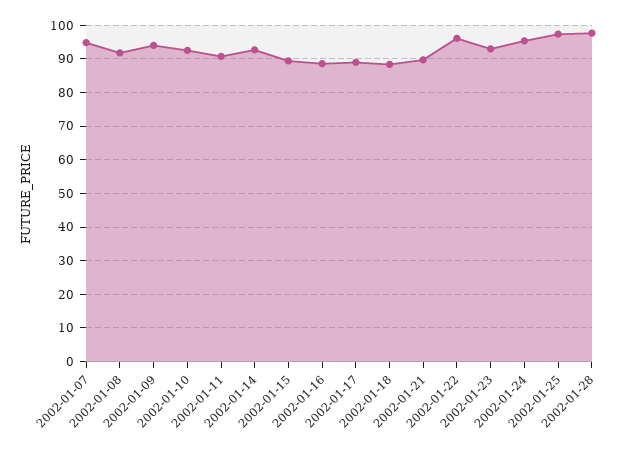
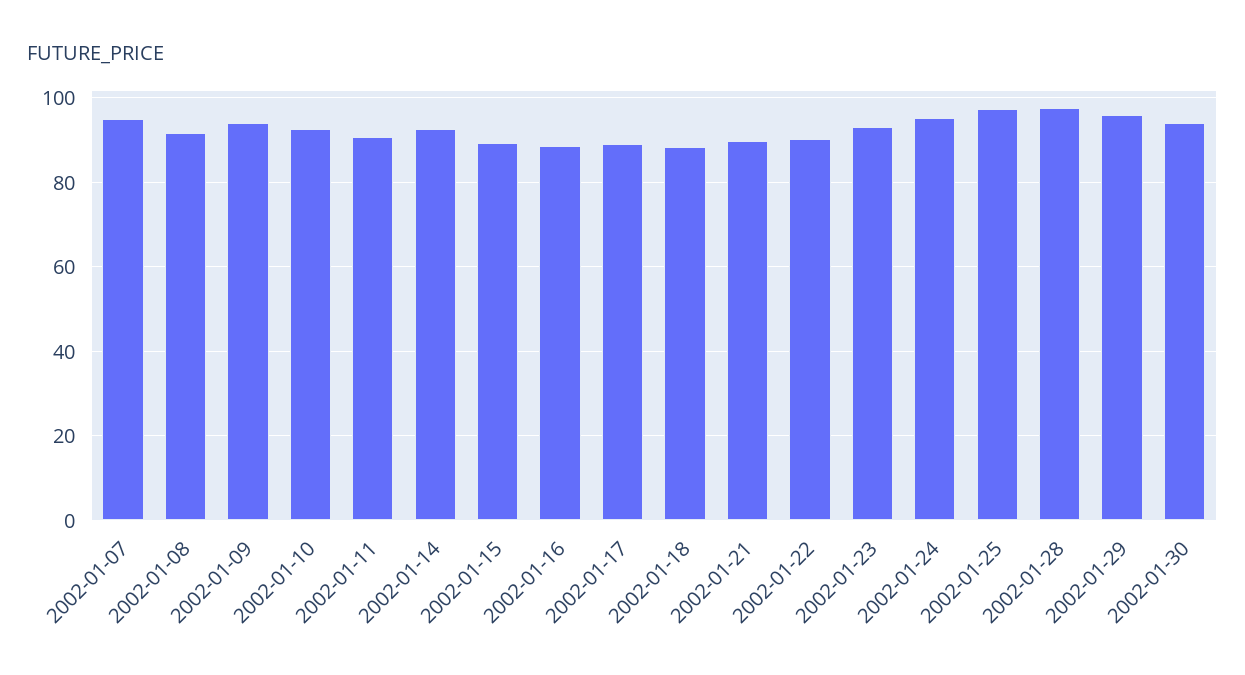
2002-01-22: 96 -> 90
2002-01-29: none -> 96
2002-01-30: none -> 94

